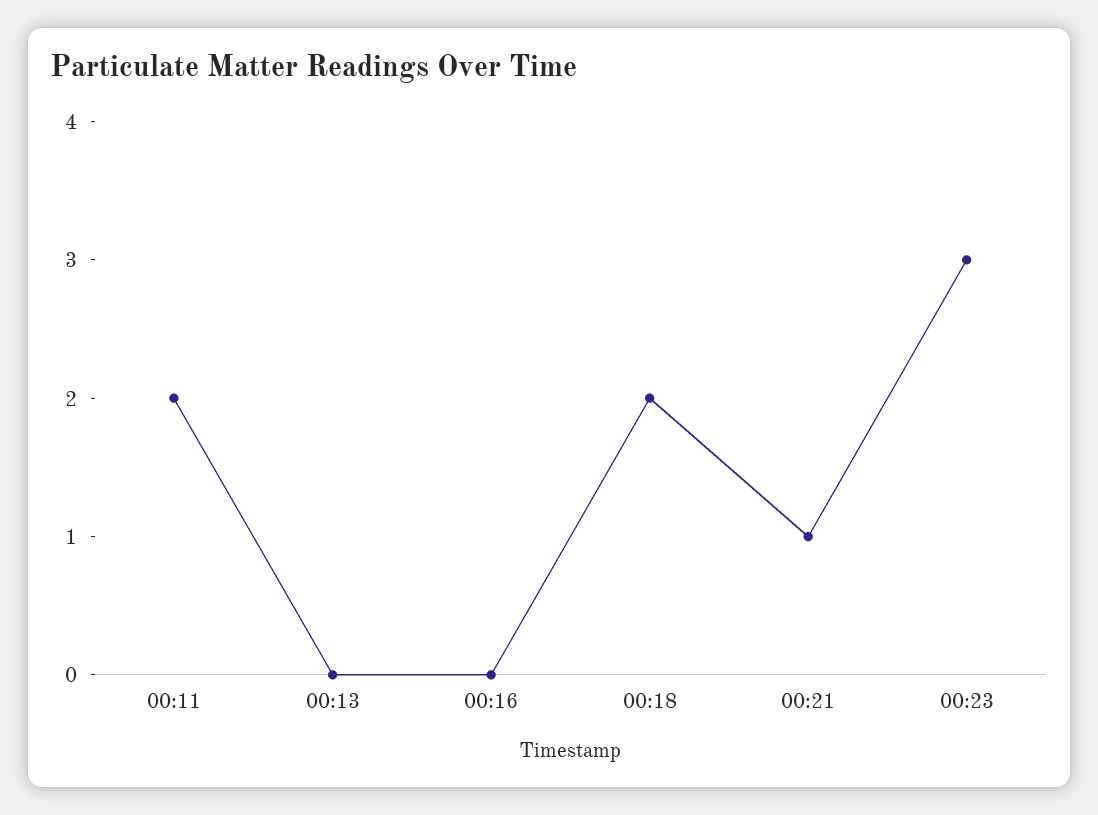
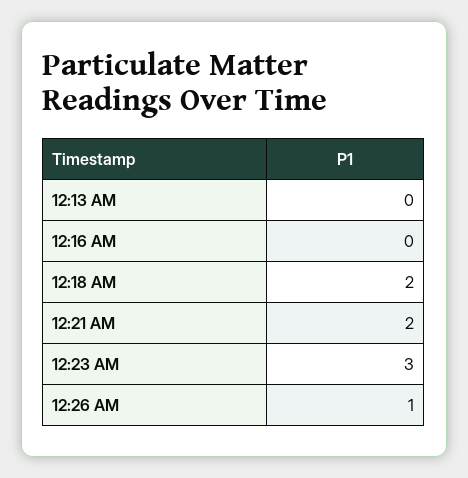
00:11: 2 -> none
00:21: 1 -> 2
12:26 AM: none -> 1

